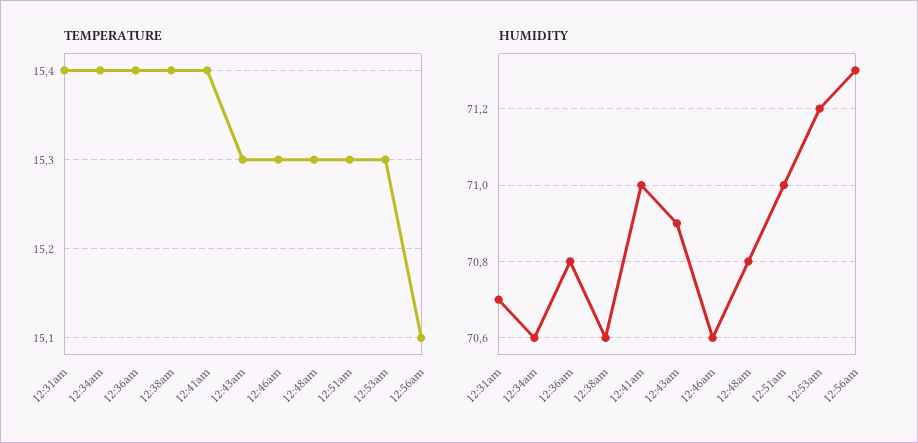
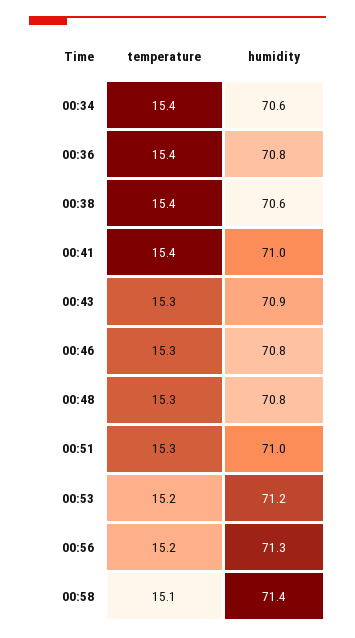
TEMPERATURE, 12:31am: 15.4 -> none
TEMPERATURE, 12:53am: 15.3 -> 15.2
TEMPERATURE, 12:56am: 15.1 -> 15.2
HUMIDITY, 12:31am: 70.7 -> none
HUMIDITY, 12:46am: 70.6 -> 70.8
TEMPERATURE, 00:58: none -> 15.1
HUMIDITY, 00:58: none -> 71.4

